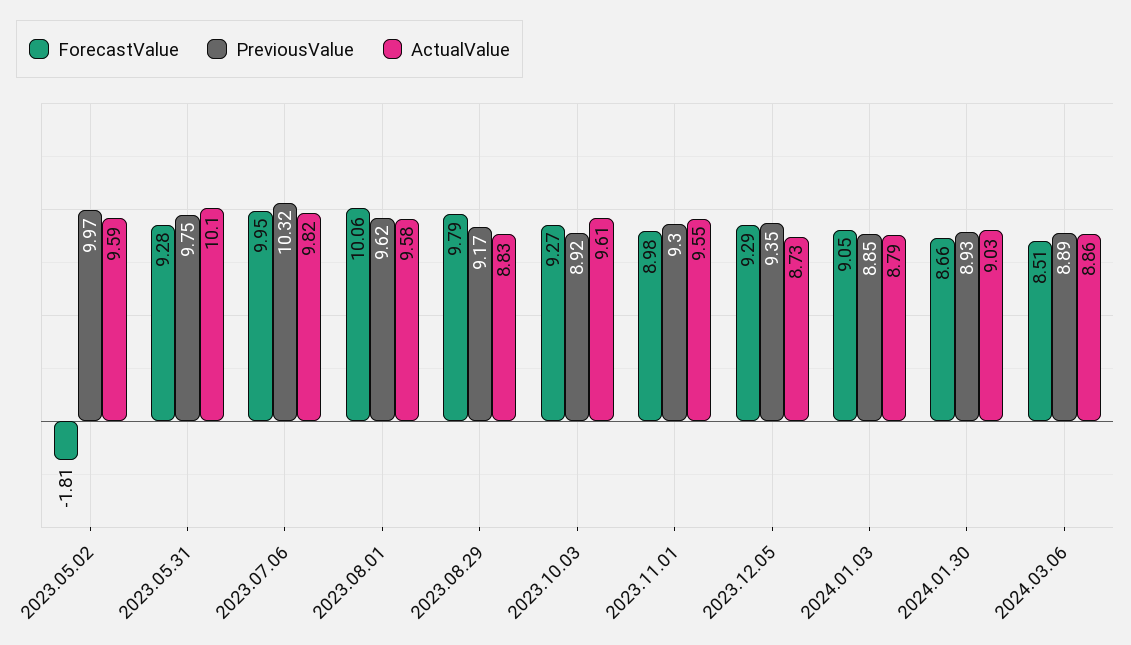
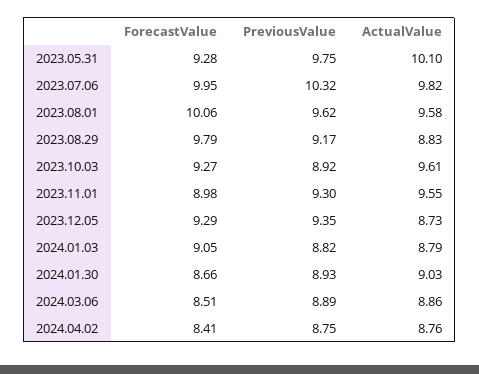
ForecastValue, 2023.05.02: -1.81 -> none
PreviousValue, 2023.05.02: 9.97 -> none
ActualValue, 2023.05.02: 9.59 -> none
PreviousValue, 2024.01.03: 8.85 -> 8.82
ForecastValue, 2024.04.02: none -> 8.41
PreviousValue, 2024.04.02: none -> 8.75
ActualValue, 2024.04.02: none -> 8.76

